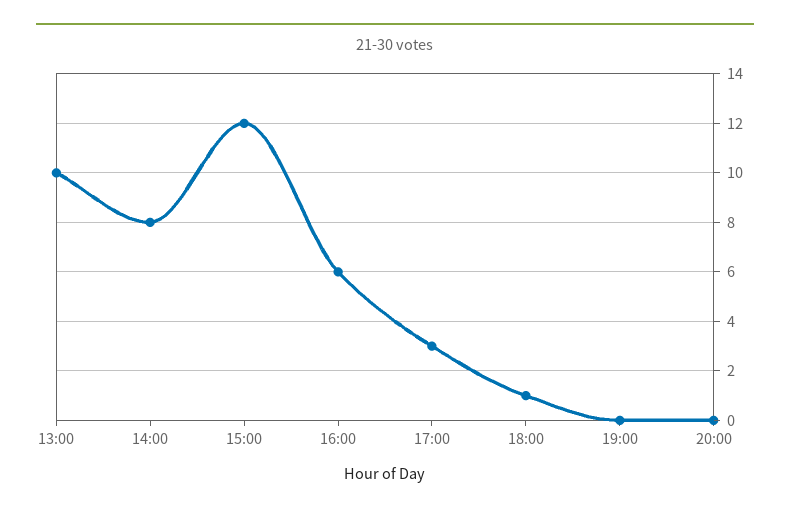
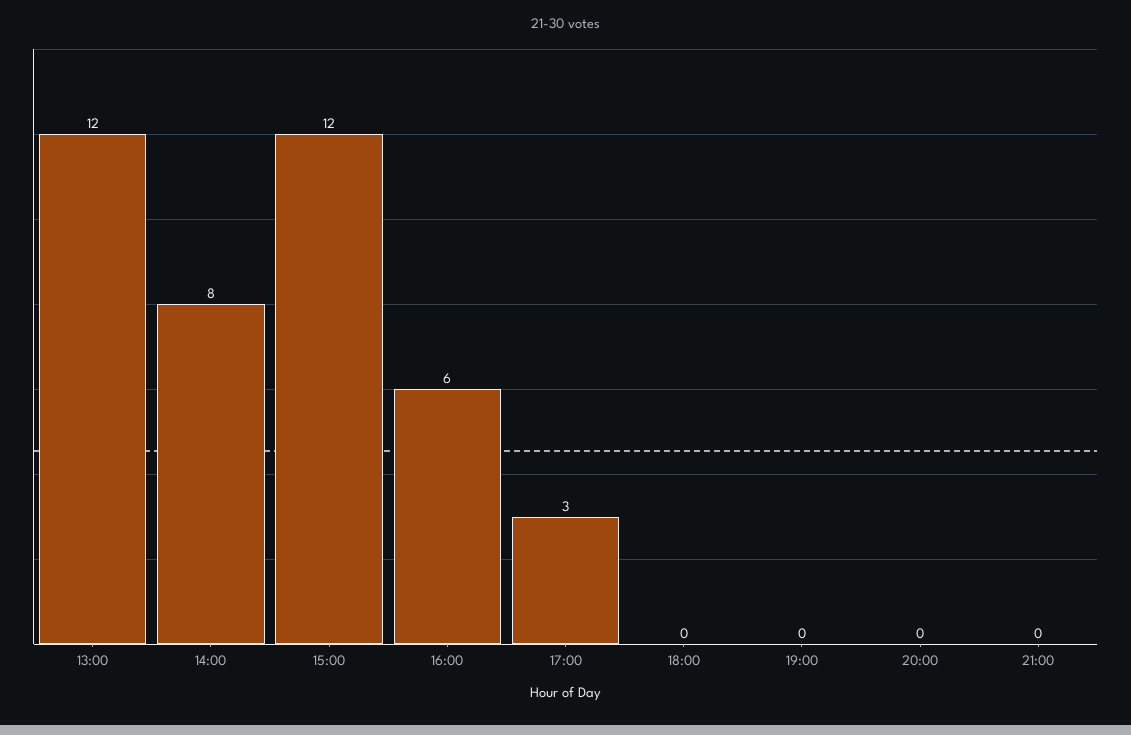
13:00: 10 -> 12
18:00: 1 -> 0
21:00: none -> 0

